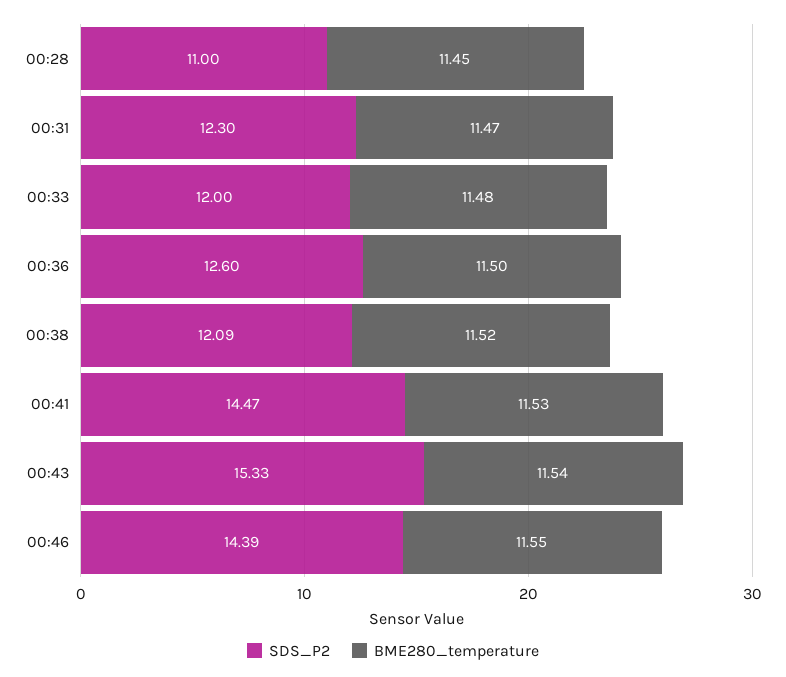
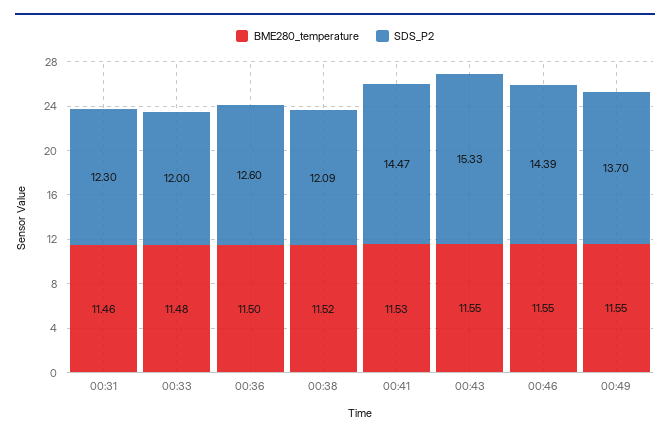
SDS_P2, 00:28: 11 -> none
BME280_temperature, 00:28: 11.45 -> none
BME280_temperature, 00:31: 11.47 -> 11.46
BME280_temperature, 00:43: 11.54 -> 11.55
BME280_temperature, 00:49: none -> 11.55
SDS_P2, 00:49: none -> 13.7

